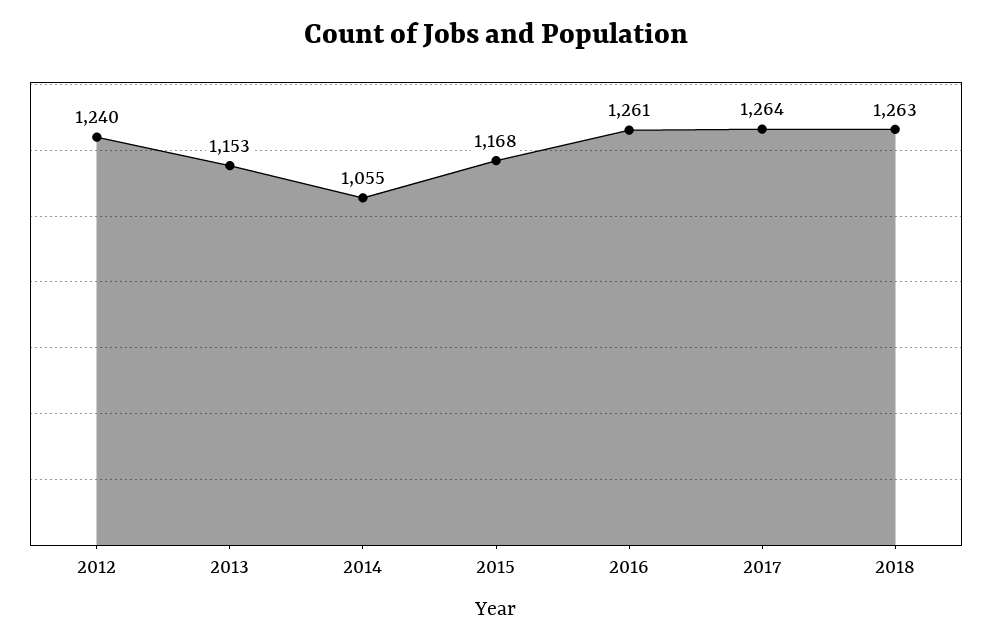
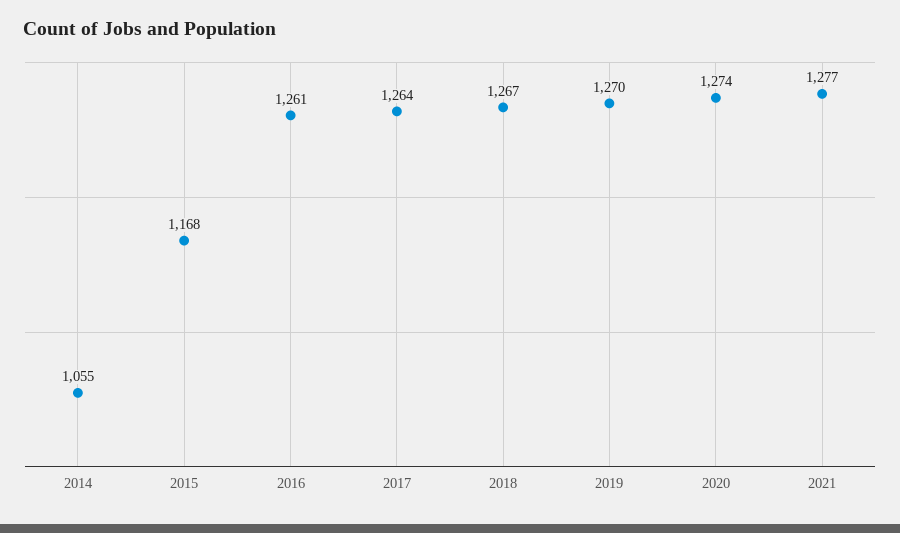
2012: 1240 -> none
2013: 1153 -> none
2018: 1263 -> 1267
2019: none -> 1270
2020: none -> 1274
2021: none -> 1277

